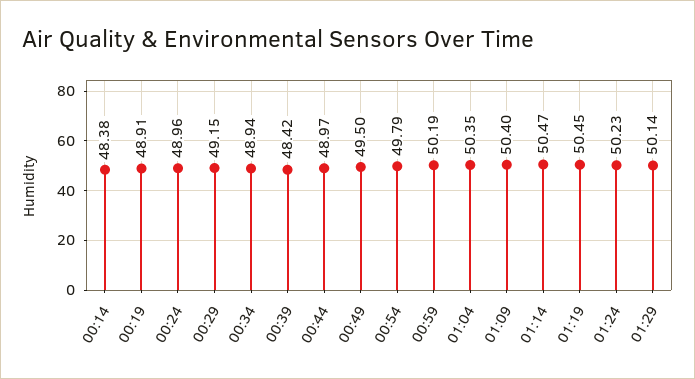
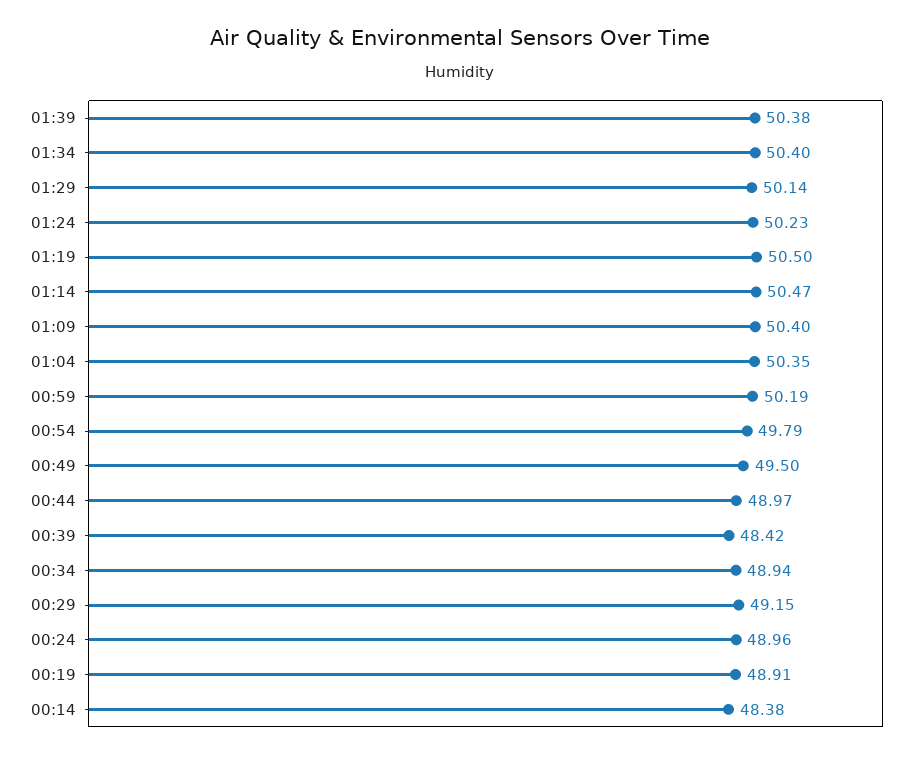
01:19: 50.45 -> 50.5
01:39: none -> 50.38
01:34: none -> 50.4

